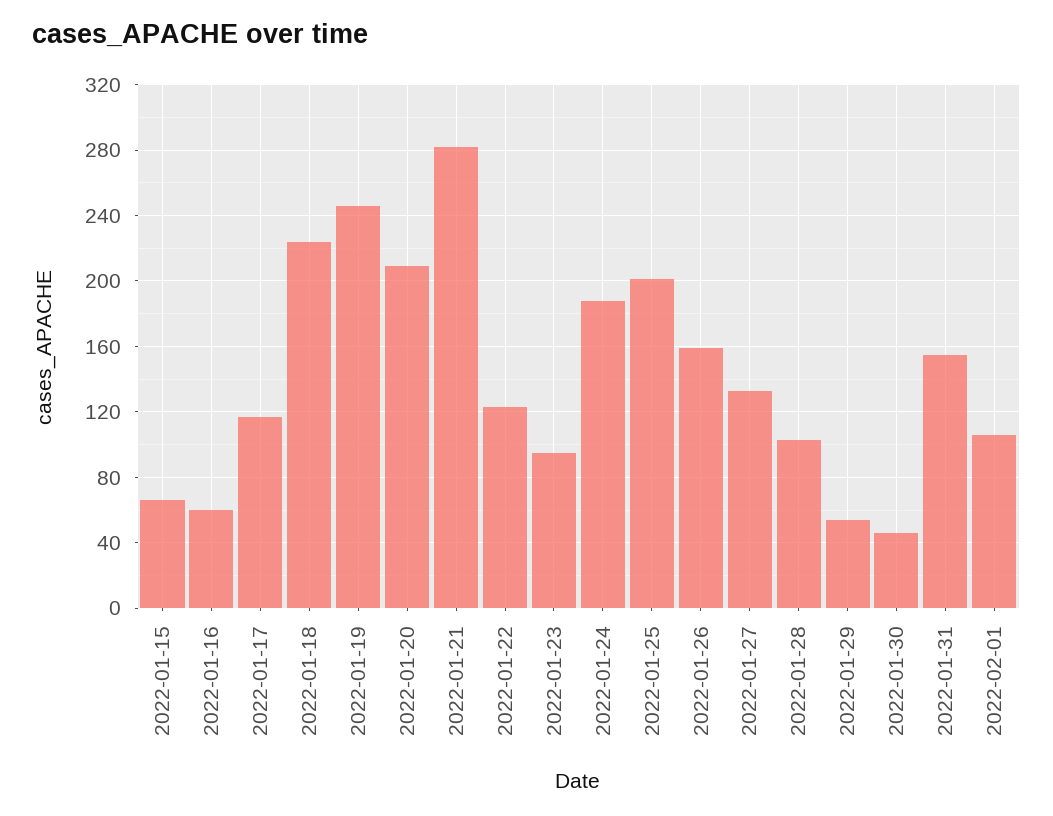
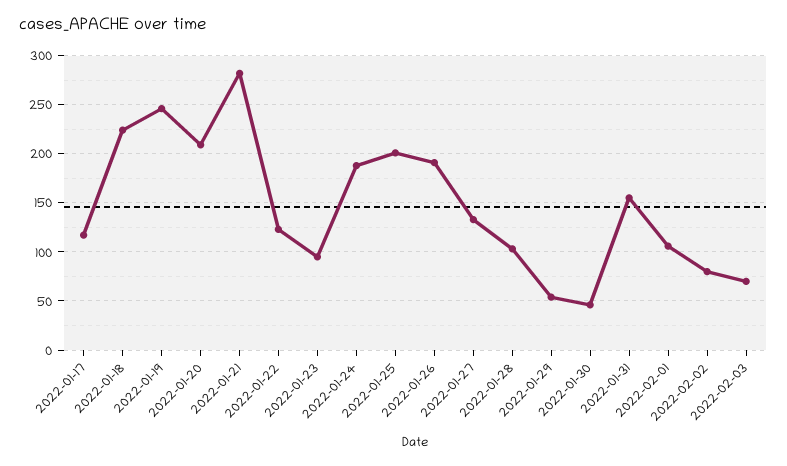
2022-01-15: 65 -> none
2022-01-16: 60 -> none
2022-01-26: 160 -> 190
2022-02-02: none -> 80
2022-02-03: none -> 70

